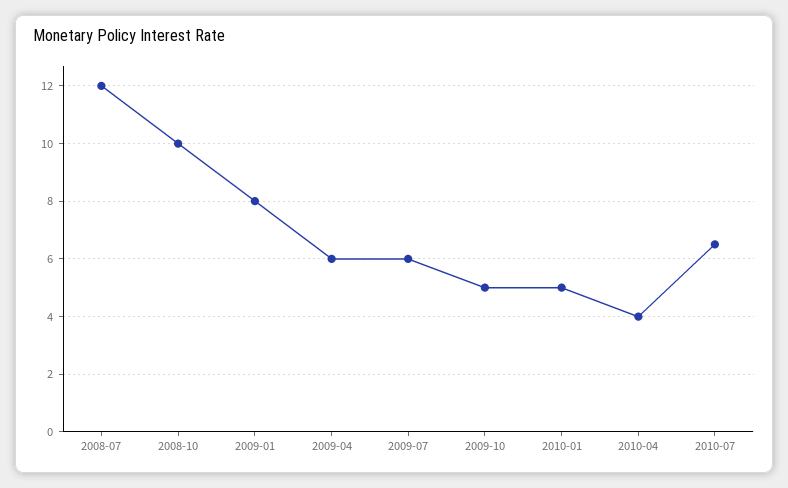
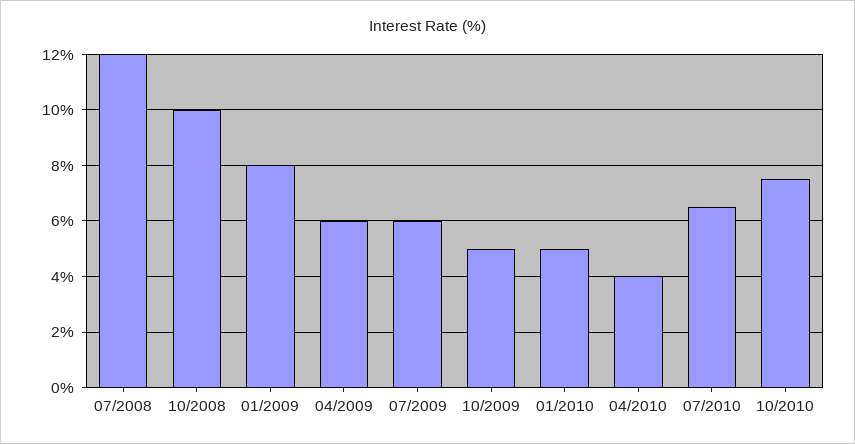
10/2010: none -> 7.5

